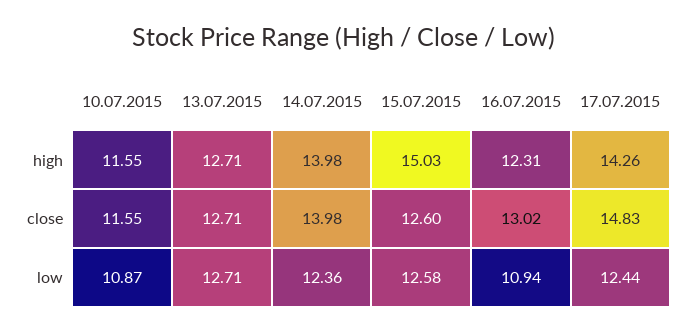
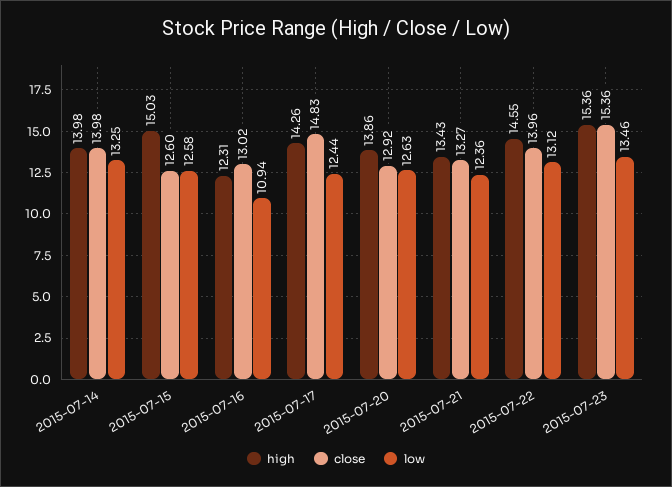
high, 10.07.2015: 11.55 -> none
high, 13.07.2015: 12.71 -> none
close, 10.07.2015: 11.55 -> none
close, 13.07.2015: 12.71 -> none
low, 10.07.2015: 10.87 -> none
low, 13.07.2015: 12.71 -> none
low, 14.07.2015: 12.36 -> 13.25
high, 2015-07-20: none -> 13.86
close, 2015-07-20: none -> 12.92
low, 2015-07-20: none -> 12.63
high, 2015-07-21: none -> 13.43
close, 2015-07-21: none -> 13.27
low, 2015-07-21: none -> 12.36
high, 2015-07-22: none -> 14.55
close, 2015-07-22: none -> 13.96
low, 2015-07-22: none -> 13.12
high, 2015-07-23: none -> 15.36
close, 2015-07-23: none -> 15.36
low, 2015-07-23: none -> 13.46

